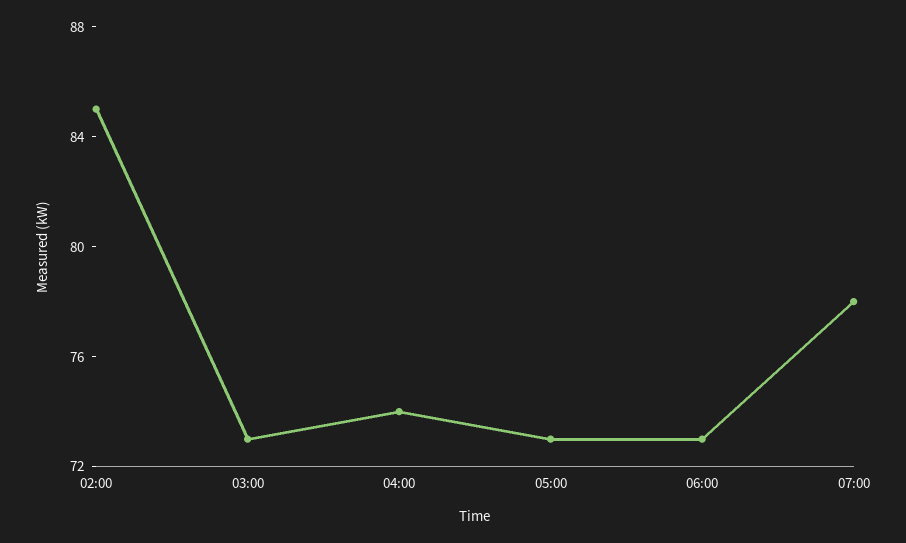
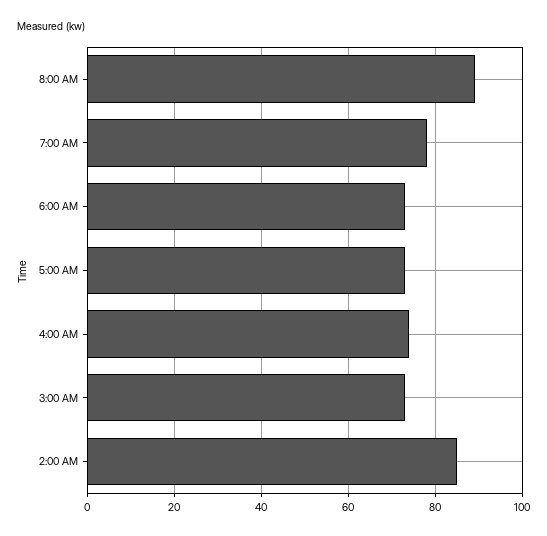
8:00 AM: none -> 90

